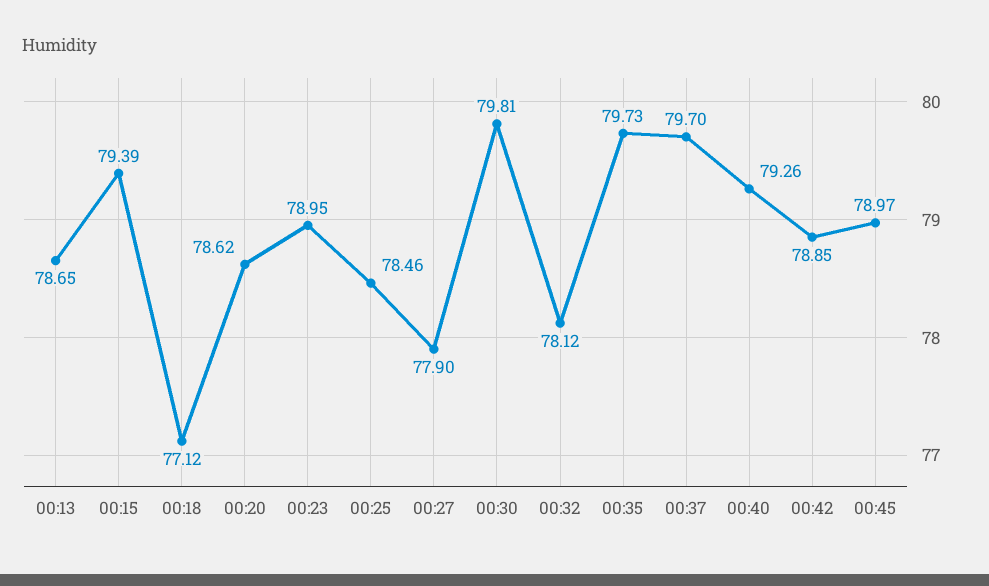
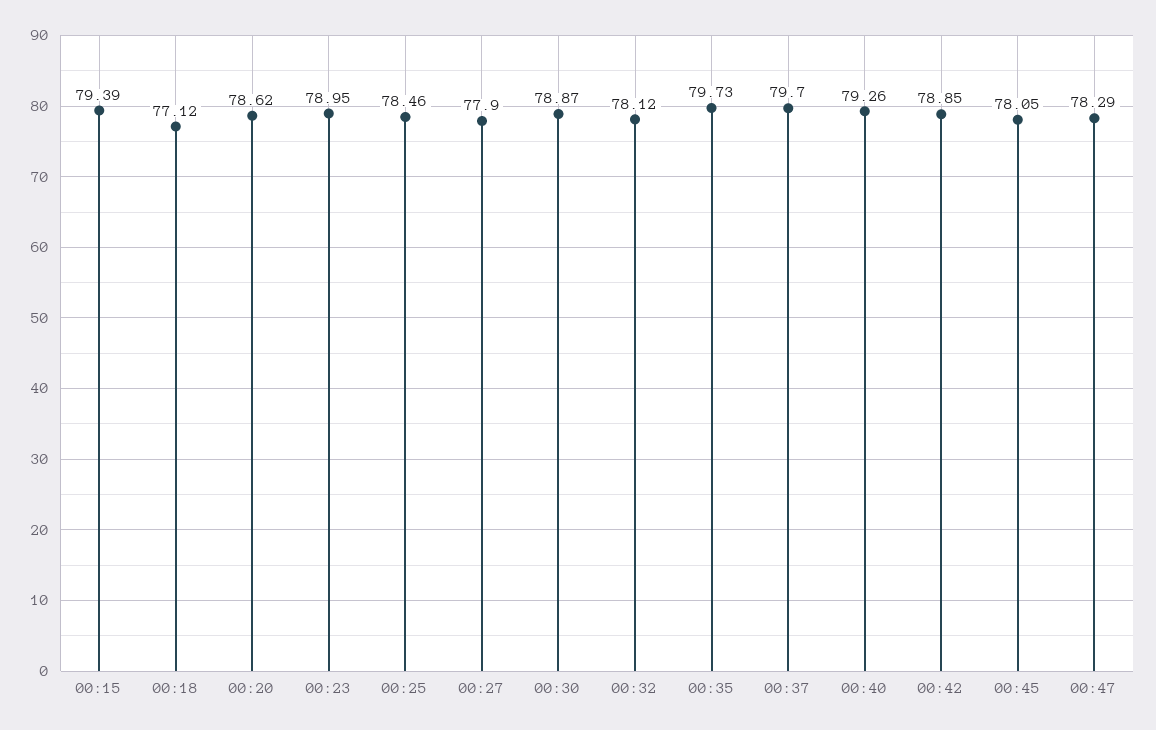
00:13: 78.65 -> none
00:30: 79.81 -> 78.87
00:45: 78.97 -> 78.05
00:47: none -> 78.29

